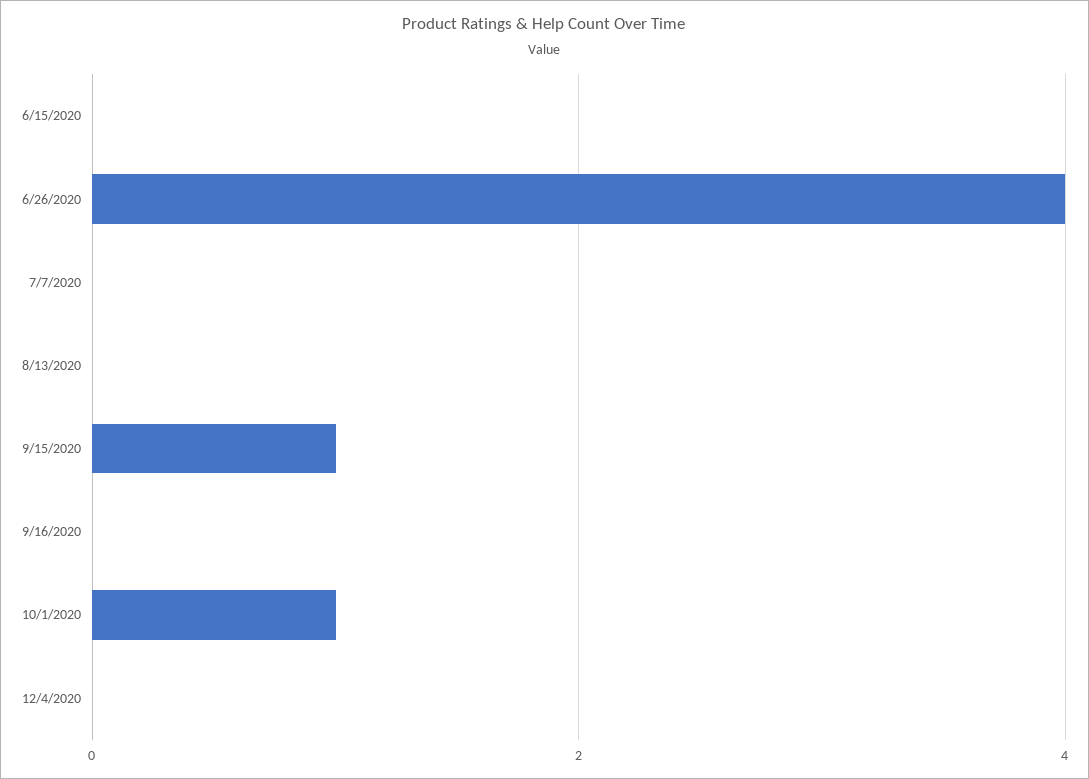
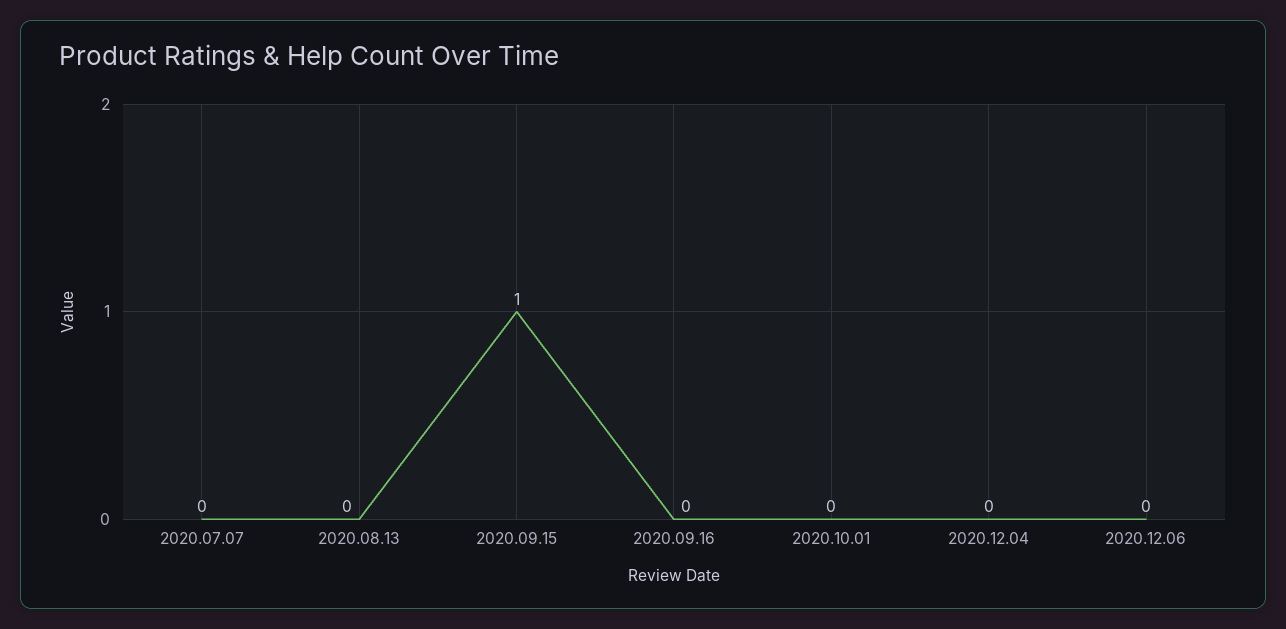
6/15/2020: 0 -> none
6/26/2020: 4 -> none
10/1/2020: 1 -> 0
2020.12.06: none -> 0

